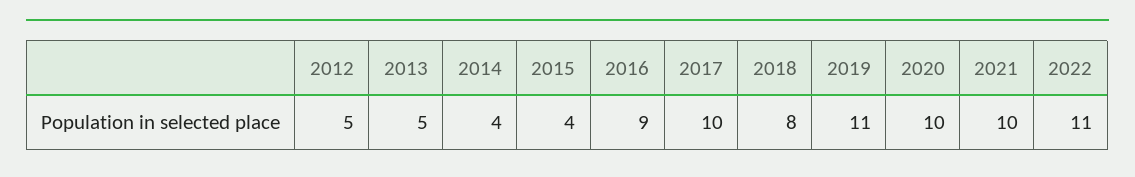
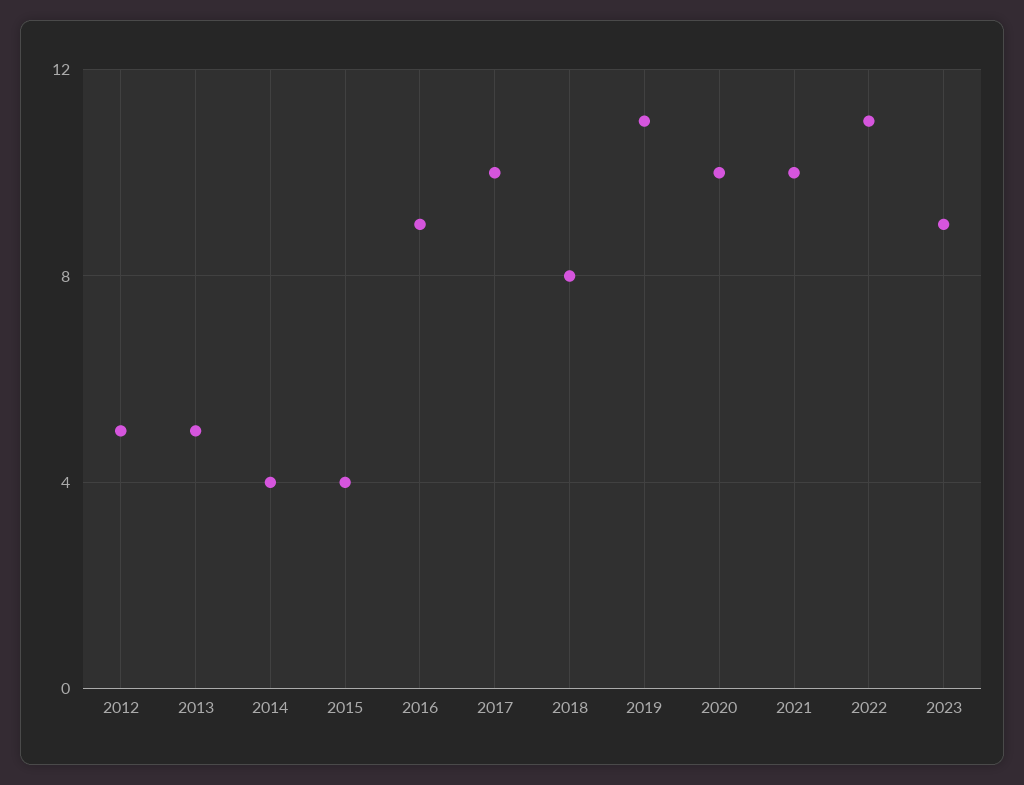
2023: none -> 9

